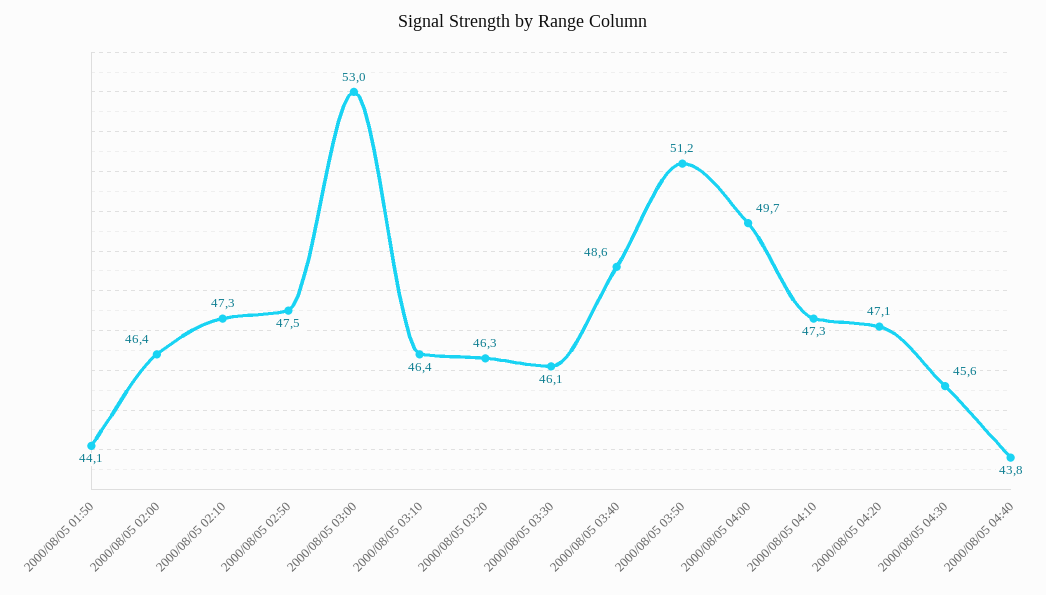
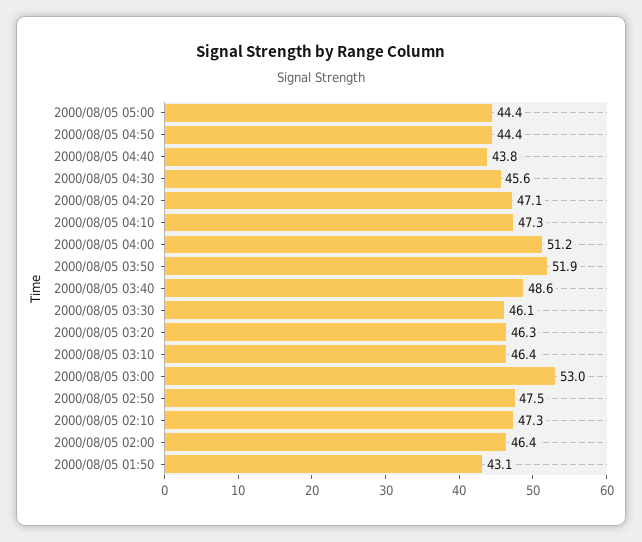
2000/08/05 01:50: 44.1 -> 43.1
2000/08/05 03:50: 51.2 -> 51.9
2000/08/05 04:00: 49.7 -> 51.2
2000/08/05 05:00: none -> 44.4
2000/08/05 04:50: none -> 44.4

